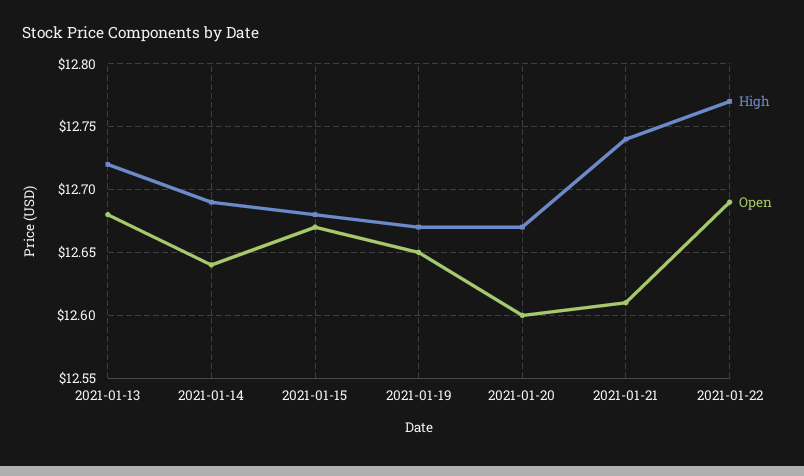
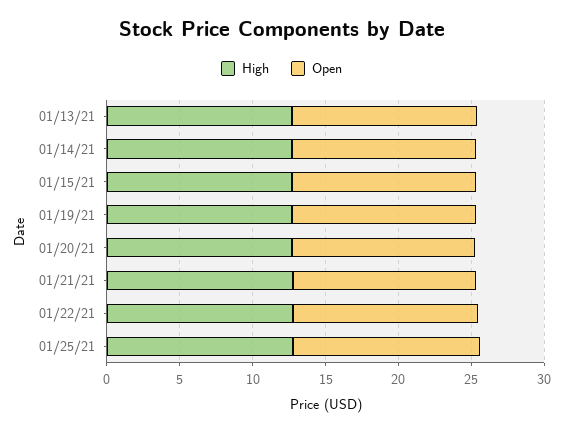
High, 01/25/21: none -> 13
Open, 01/25/21: none -> 13

